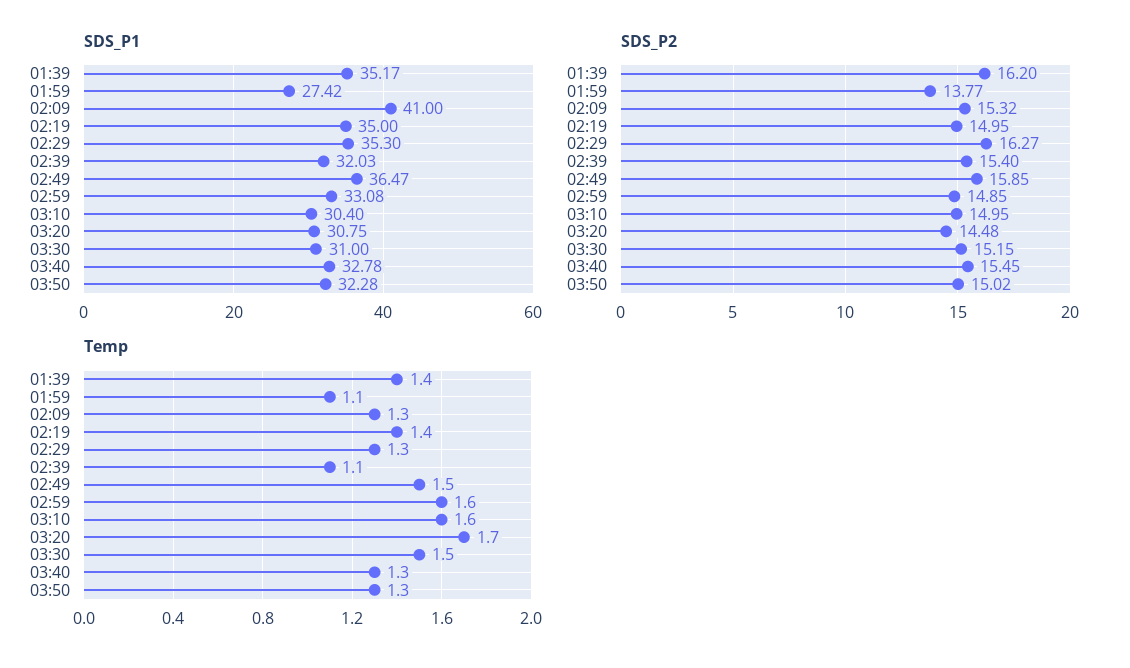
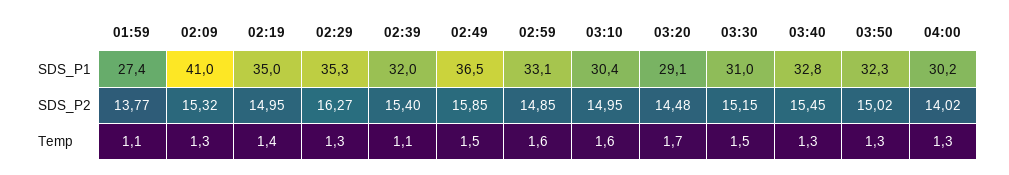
SDS_P1, 01:39: 35.17 -> none
SDS_P1, 03:20: 30.75 -> 29.1
SDS_P2, 01:39: 16.2 -> none
Temp, 01:39: 1.4 -> none
SDS_P1, 04:00: none -> 30.2
SDS_P2, 04:00: none -> 14.02
Temp, 04:00: none -> 1.3

